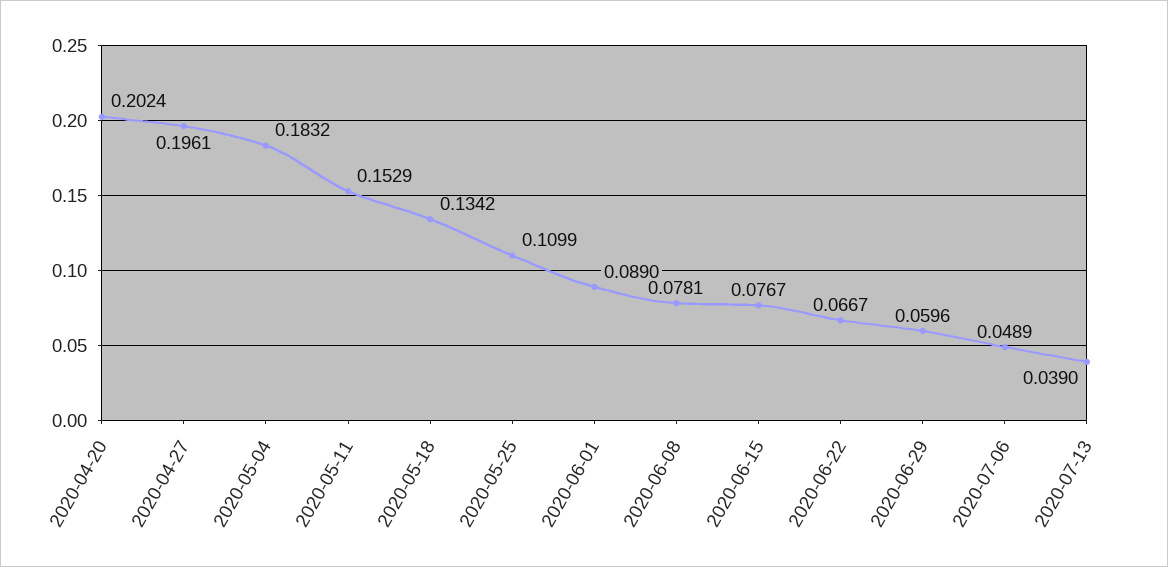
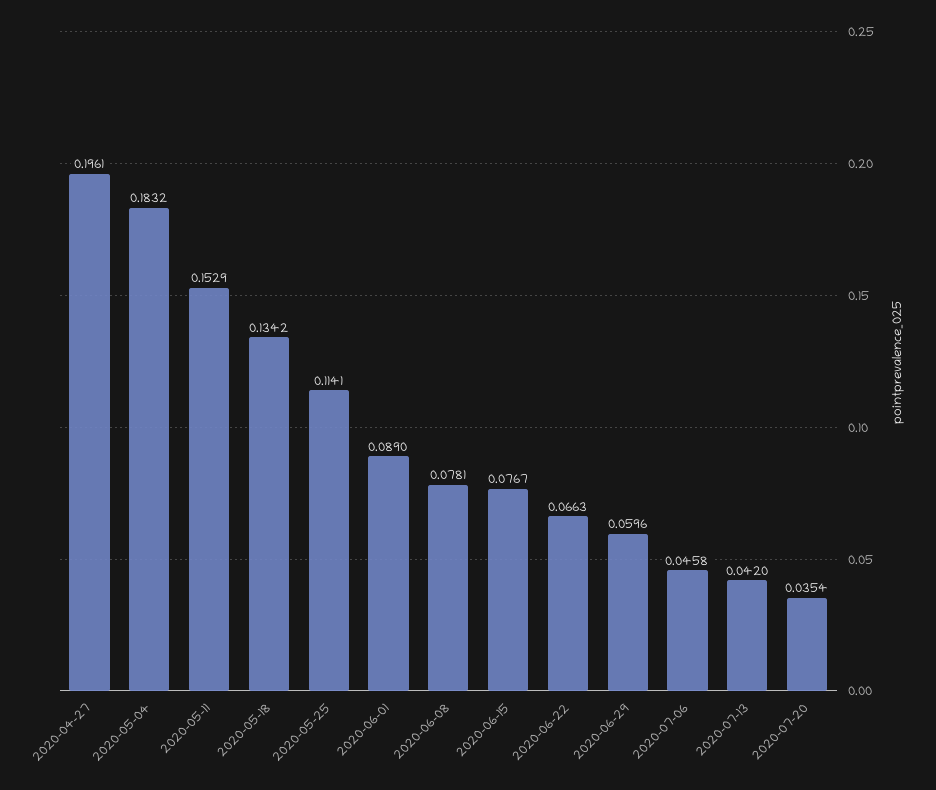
2020-04-20: 0.2024 -> none
2020-05-25: 0.1099 -> 0.1141
2020-06-22: 0.0667 -> 0.0663
2020-07-06: 0.0489 -> 0.0458
2020-07-13: 0.039 -> 0.042
2020-07-20: none -> 0.0354

